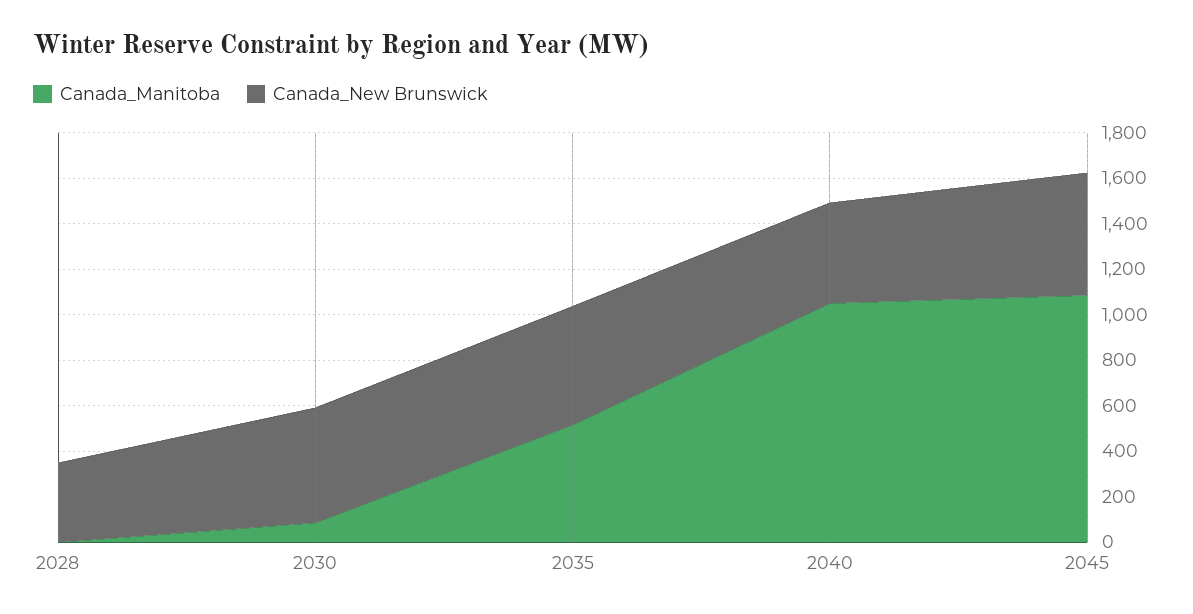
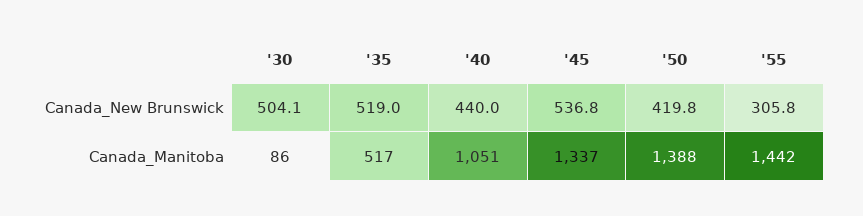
Canada_Manitoba, 2028: 0 -> none
Canada_New Brunswick, 2028: 350 -> none
Canada_Manitoba, 2045: 1100 -> 1337
Canada_New Brunswick, '50: none -> 419.8
Canada_New Brunswick, '55: none -> 305.8
Canada_Manitoba, '50: none -> 1388
Canada_Manitoba, '55: none -> 1442

